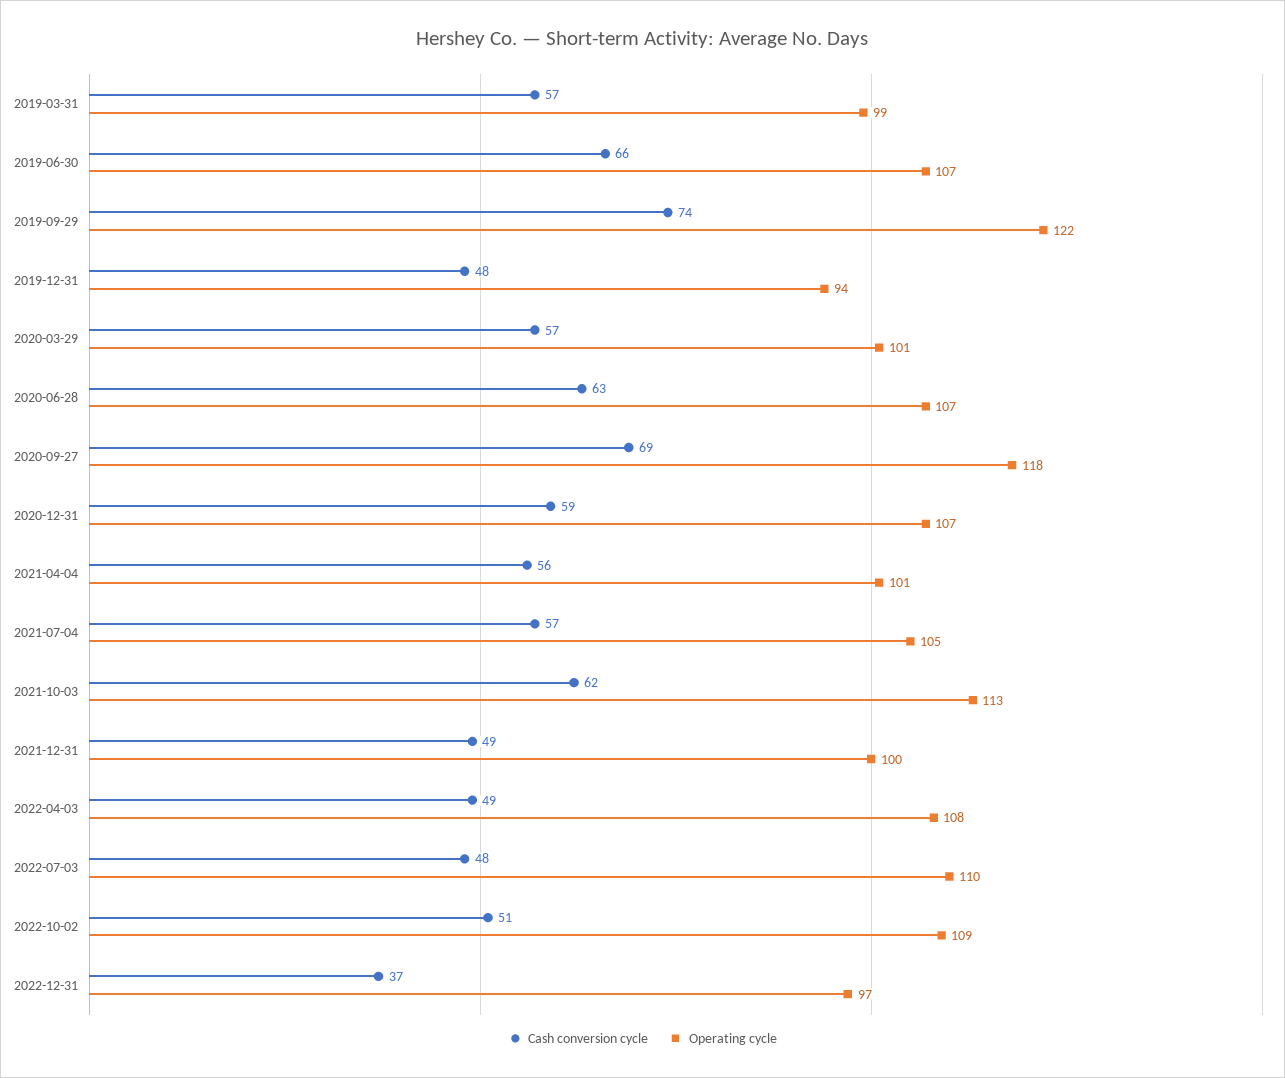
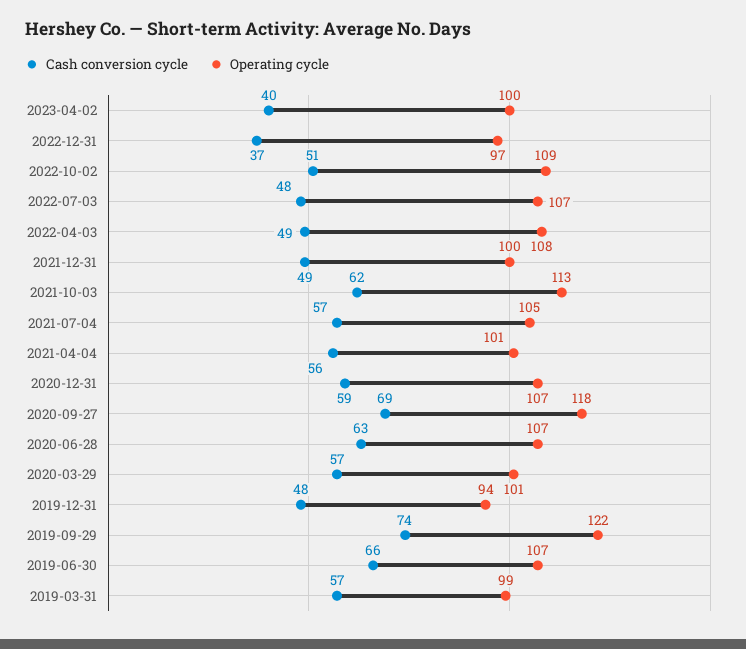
Operating cycle, 2022-07-03: 110 -> 107
Cash conversion cycle, 2023-04-02: none -> 40
Operating cycle, 2023-04-02: none -> 100

